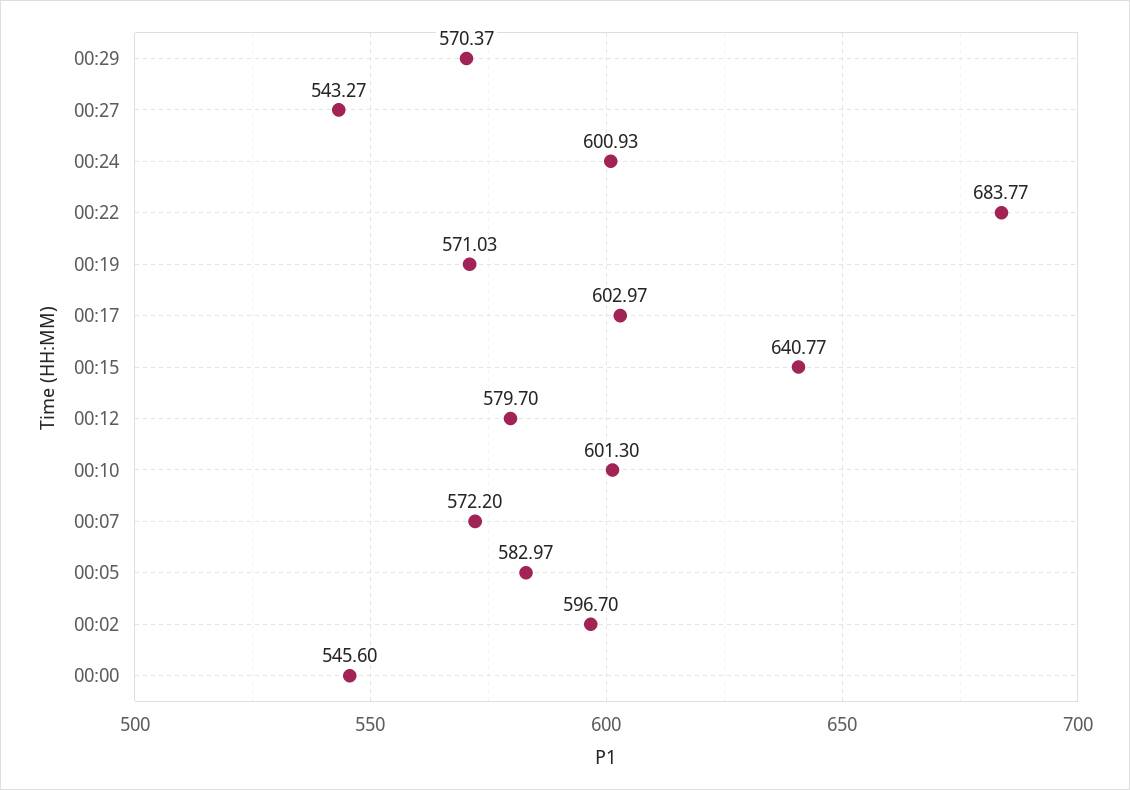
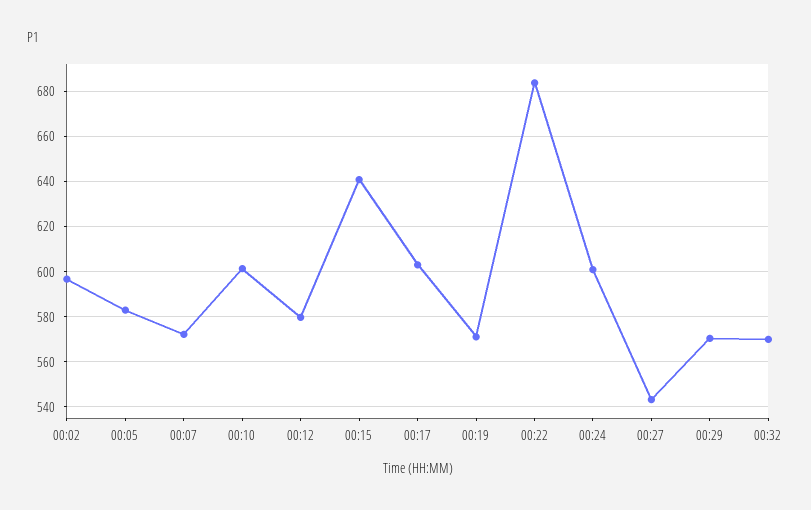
00:00: 545.6 -> none
00:32: none -> 570

